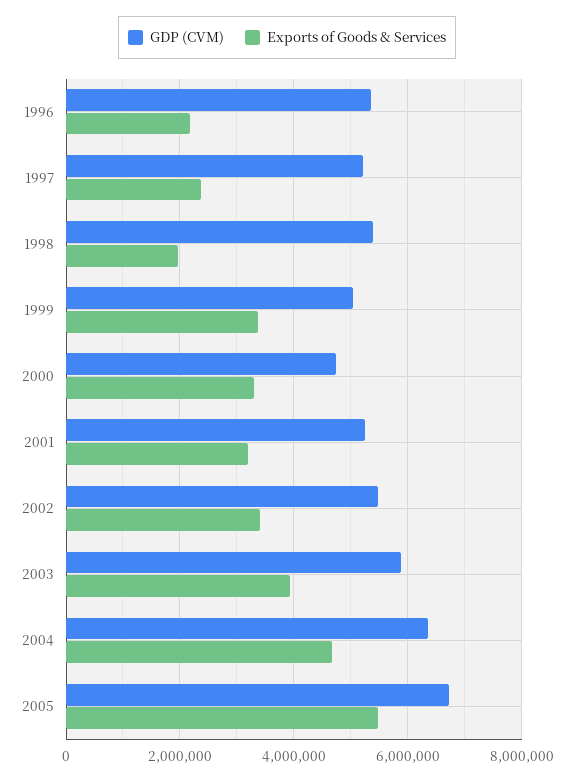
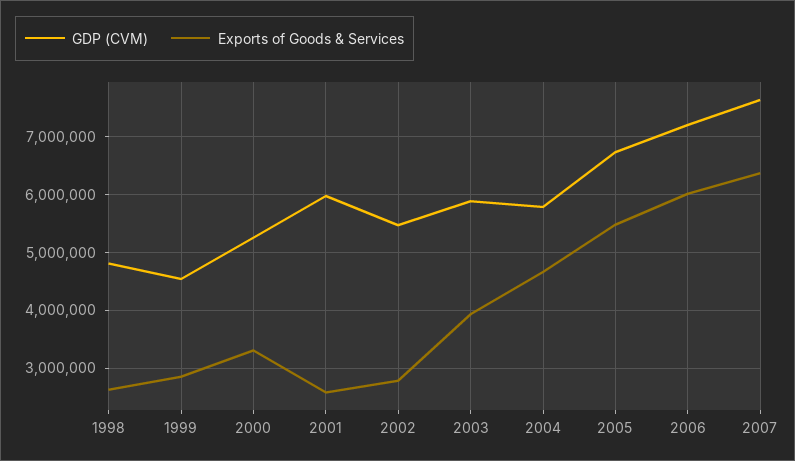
GDP (CVM), 1996: 5400000 -> none
Exports of Goods & Services, 1996: 2200000 -> none
GDP (CVM), 1997: 5200000 -> none
Exports of Goods & Services, 1997: 2400000 -> none
GDP (CVM), 1998: 5400000 -> 4800000
Exports of Goods & Services, 1998: 2000000 -> 2600000
GDP (CVM), 1999: 5000000 -> 4600000
Exports of Goods & Services, 1999: 3400000 -> 2800000
GDP (CVM), 2000: 4800000 -> 5200000
GDP (CVM), 2001: 5200000 -> 6000000
Exports of Goods & Services, 2001: 3200000 -> 2600000
Exports of Goods & Services, 2002: 3400000 -> 2800000
GDP (CVM), 2004: 6400000 -> 5800000
GDP (CVM), 2006: none -> 7200000
Exports of Goods & Services, 2006: none -> 6000000
GDP (CVM), 2007: none -> 7600000
Exports of Goods & Services, 2007: none -> 6400000

